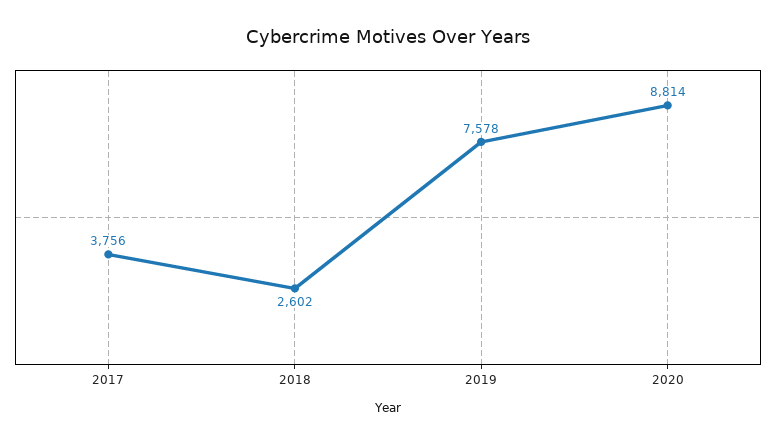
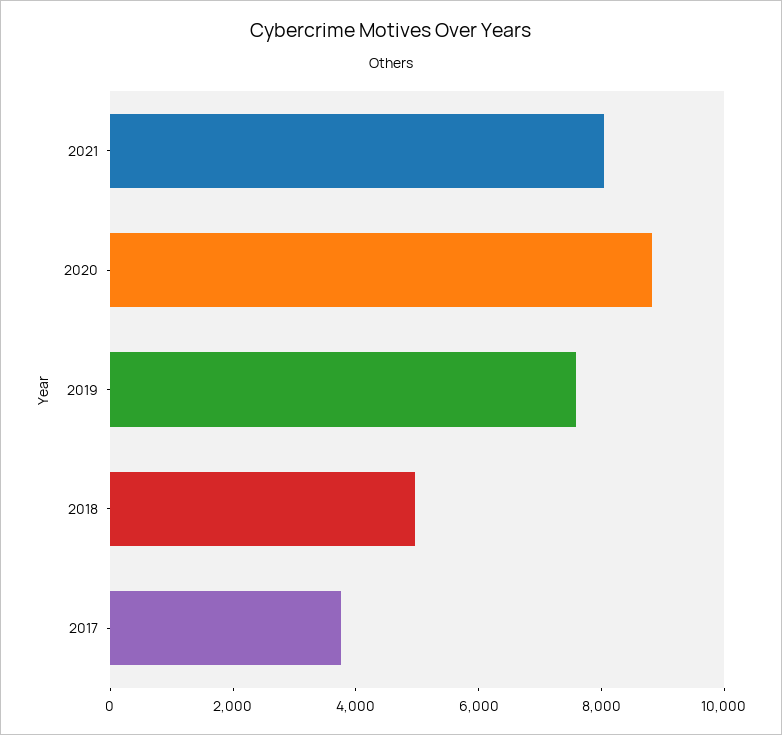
2018: 2602 -> 5000
2021: none -> 8000

